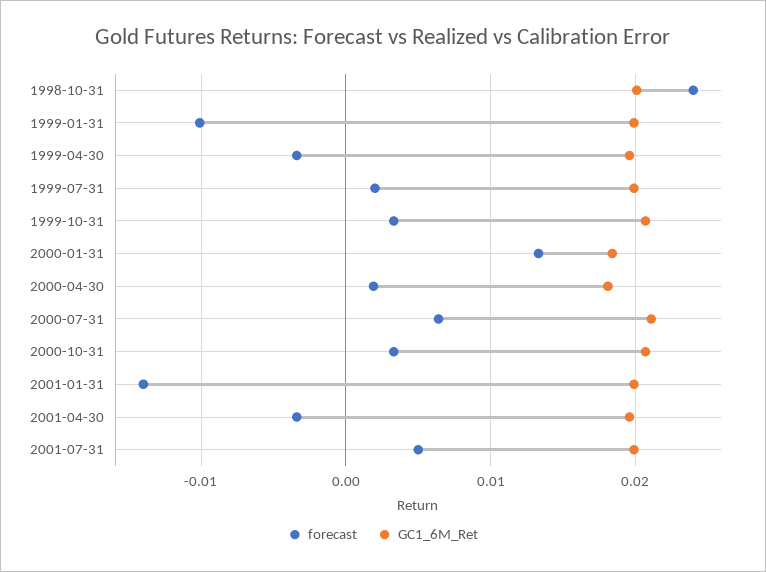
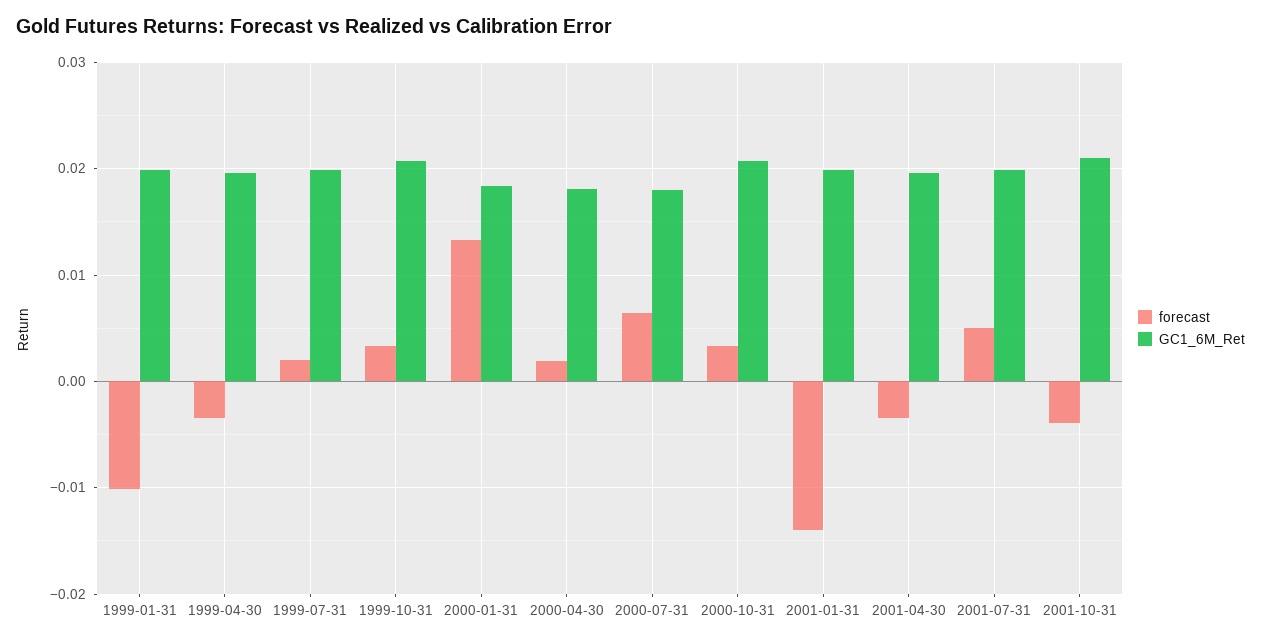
forecast, 1998-10-31: 0.024 -> none
GC1_6M_Ret, 1998-10-31: 0.02 -> none
GC1_6M_Ret, 2000-07-31: 0.021 -> 0.018
forecast, 2001-10-31: none -> -0.004
GC1_6M_Ret, 2001-10-31: none -> 0.021

